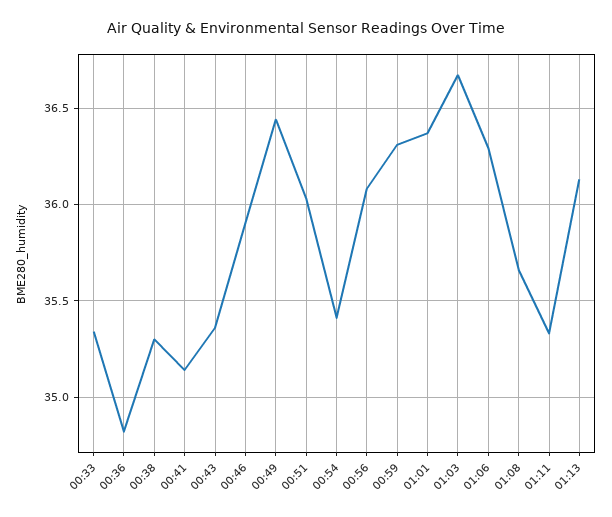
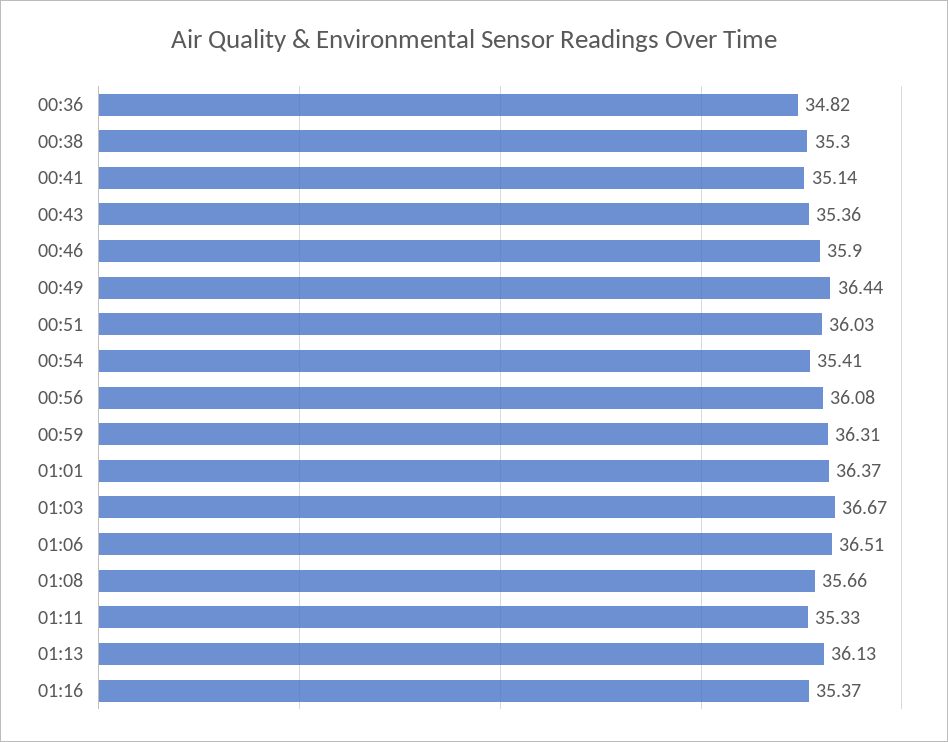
00:33: 35.35 -> none
01:06: 36.3 -> 36.51
01:16: none -> 35.37

